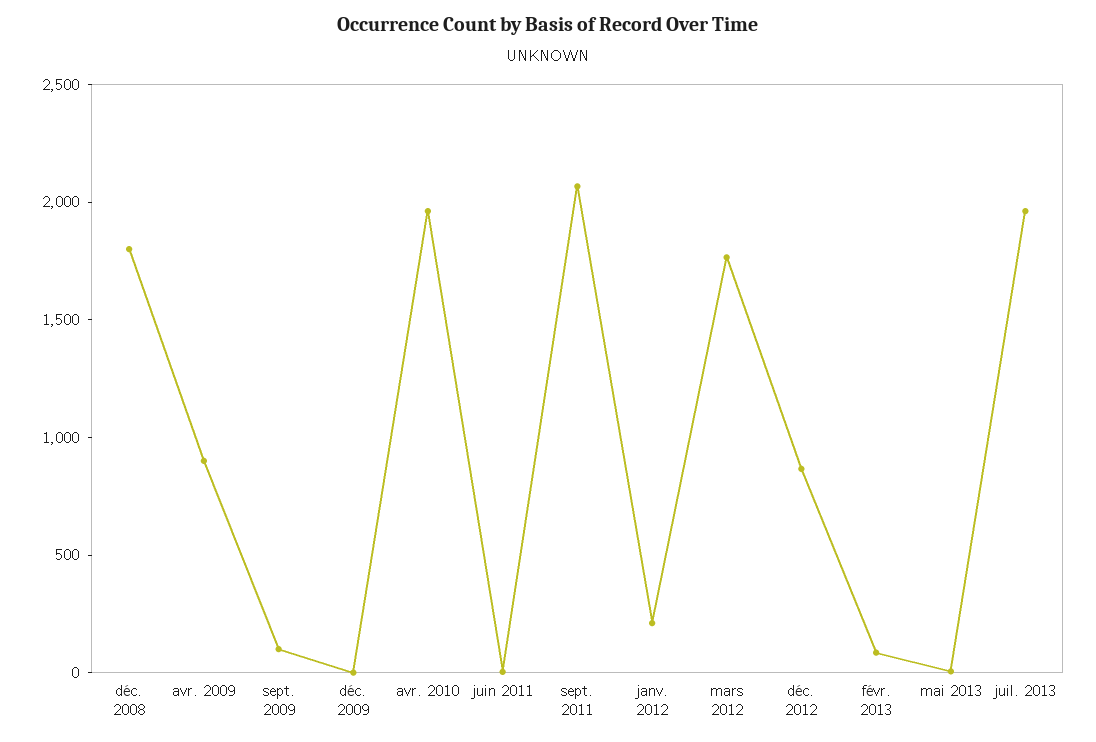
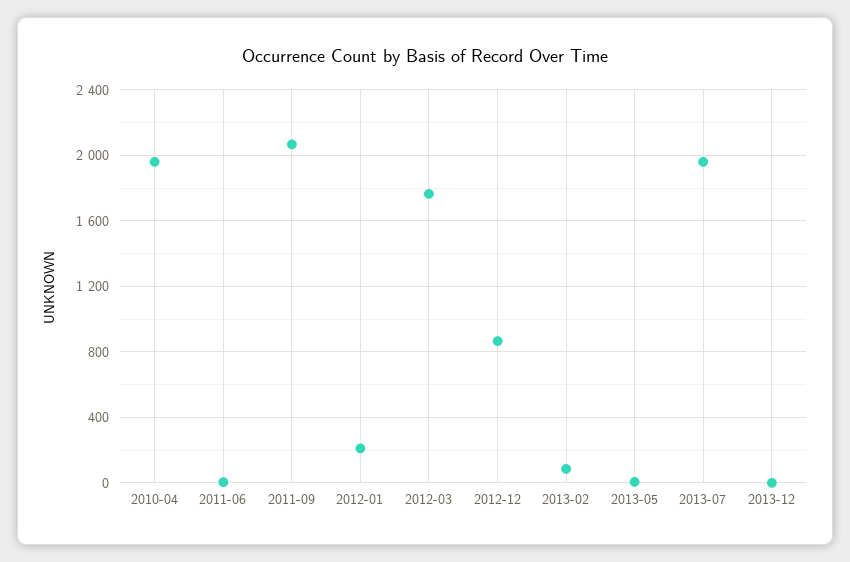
déc. 2008: 1800 -> none
avr. 2009: 900 -> none
sept. 2009: 100 -> none
déc. 2009: 0 -> none
2013-12: none -> 0

